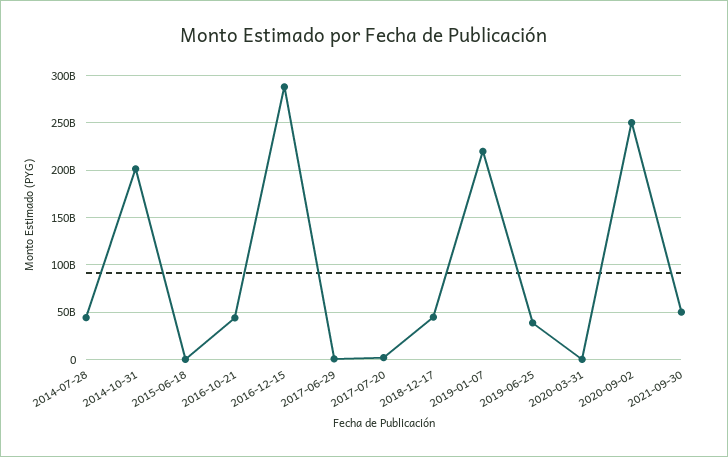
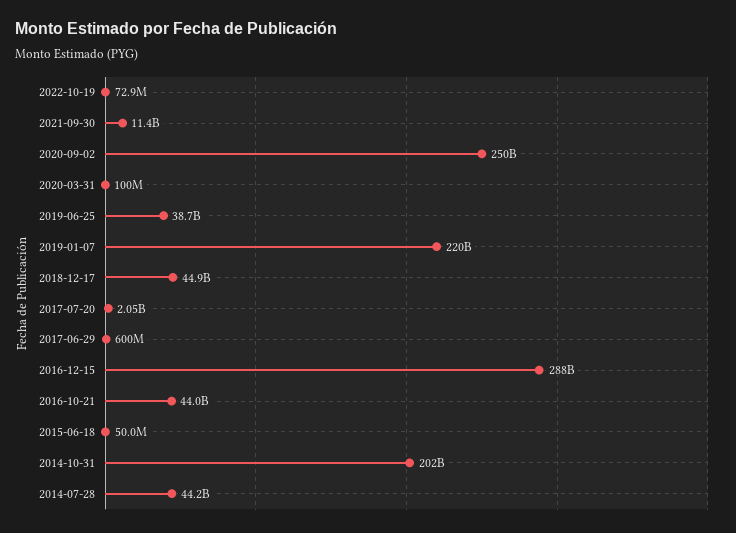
2021-09-30: 50000000000 -> 11400000000
2022-10-19: none -> 72900000

